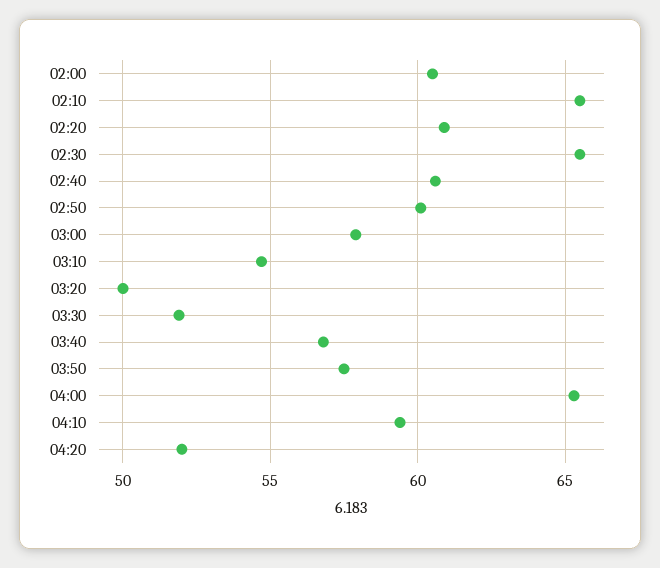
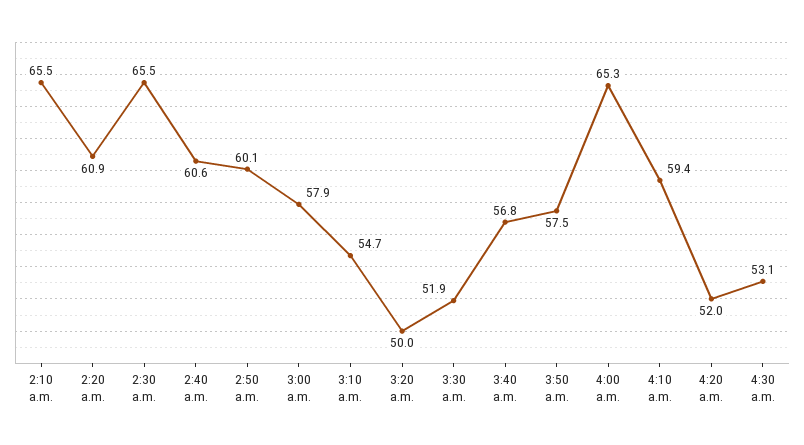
02:00: 60.5 -> none
4:30 a.m.: none -> 53.1

